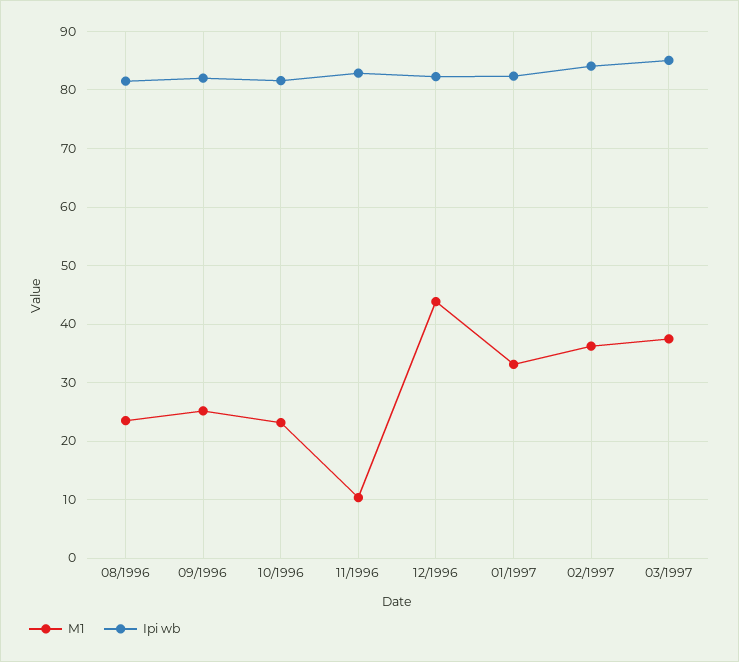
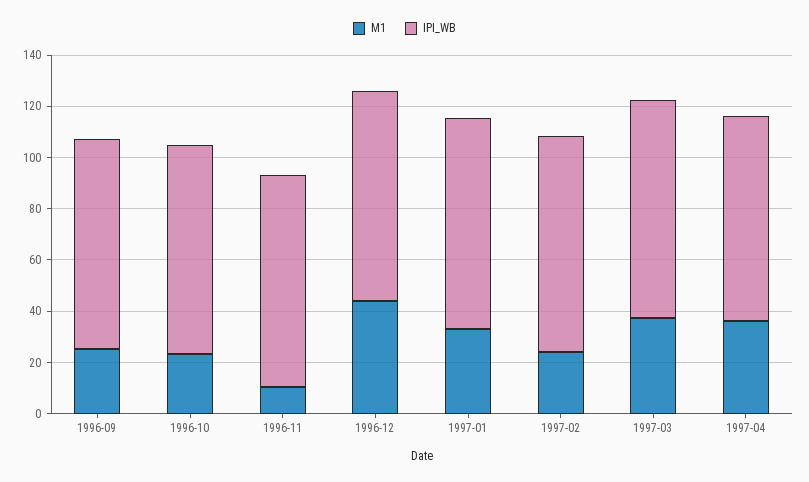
M1, 08/1996: 24 -> none
Ipi wb, 08/1996: 82 -> none
M1, 02/1997: 36 -> 25
M1, 1997-04: none -> 35
Ipi wb, 1997-04: none -> 80

